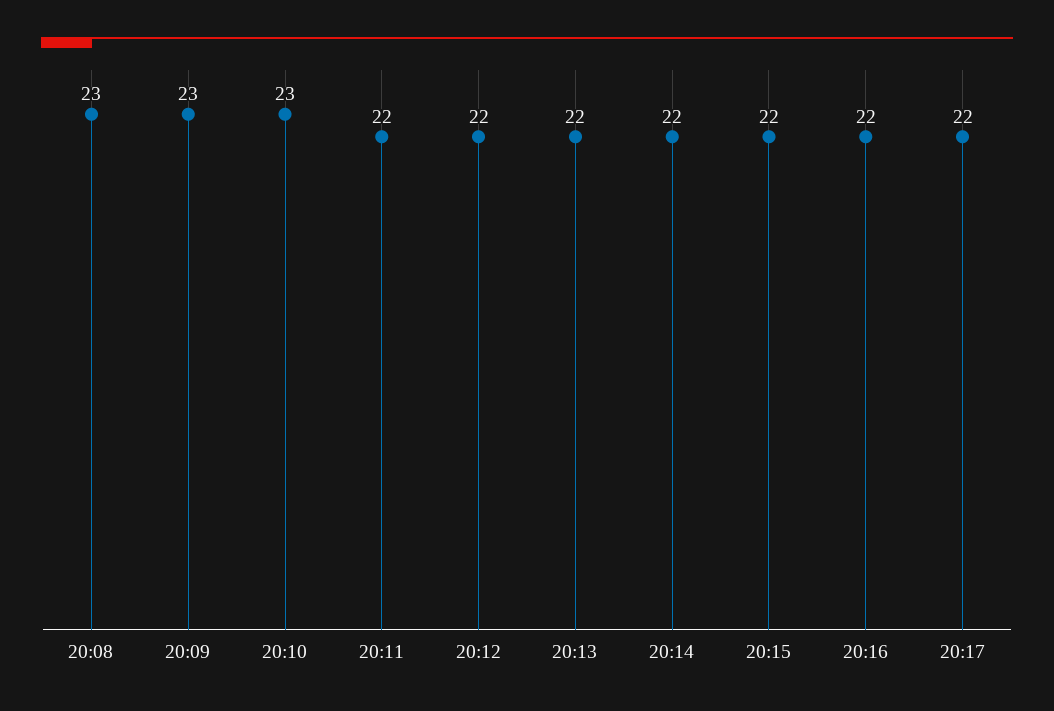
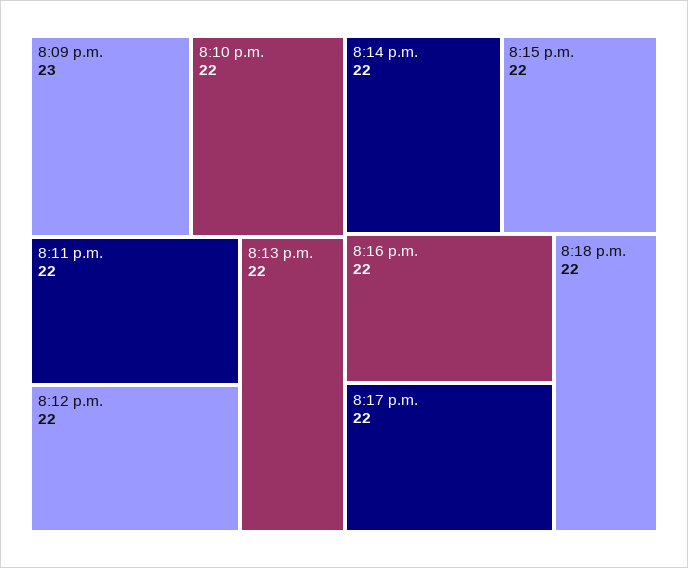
20:08: 23 -> none
20:10: 23 -> 22
8:18 p.m.: none -> 22

